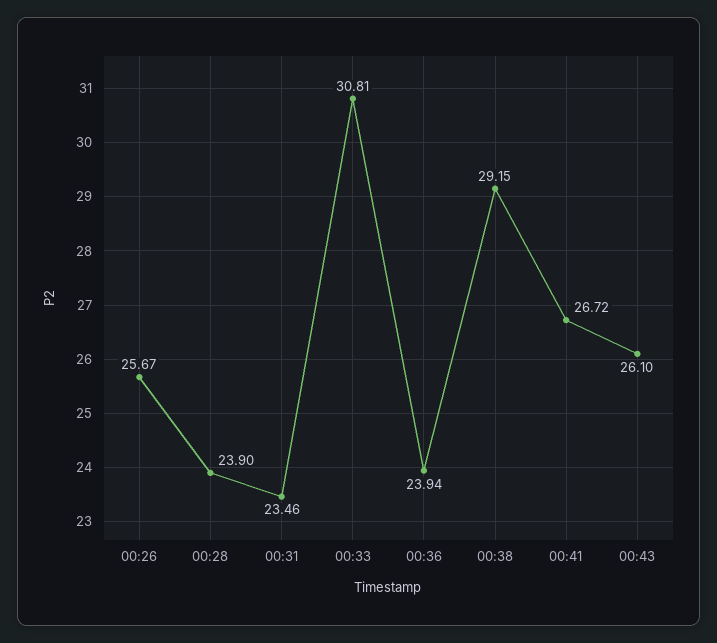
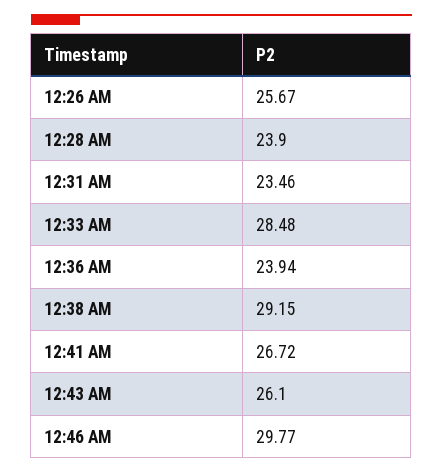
00:33: 30.81 -> 28.48
12:46 AM: none -> 29.77

